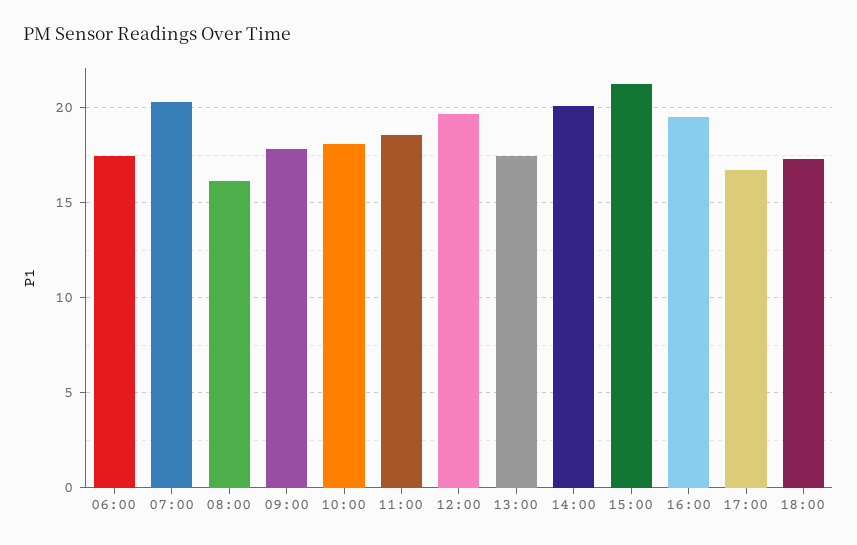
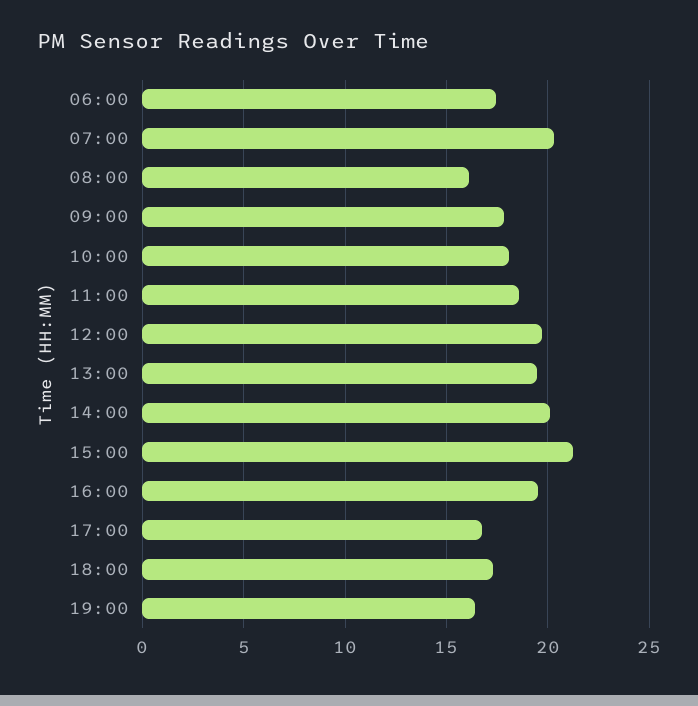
13:00: 17.5 -> 19.5
19:00: none -> 16.5

